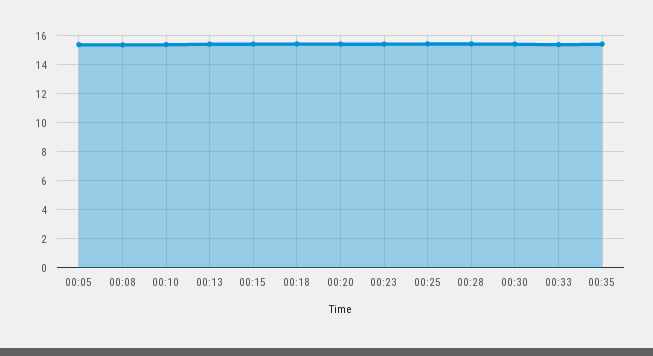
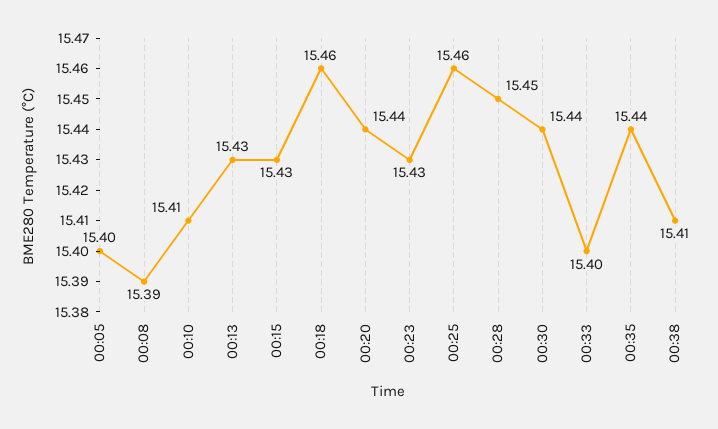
00:38: none -> 15.41

